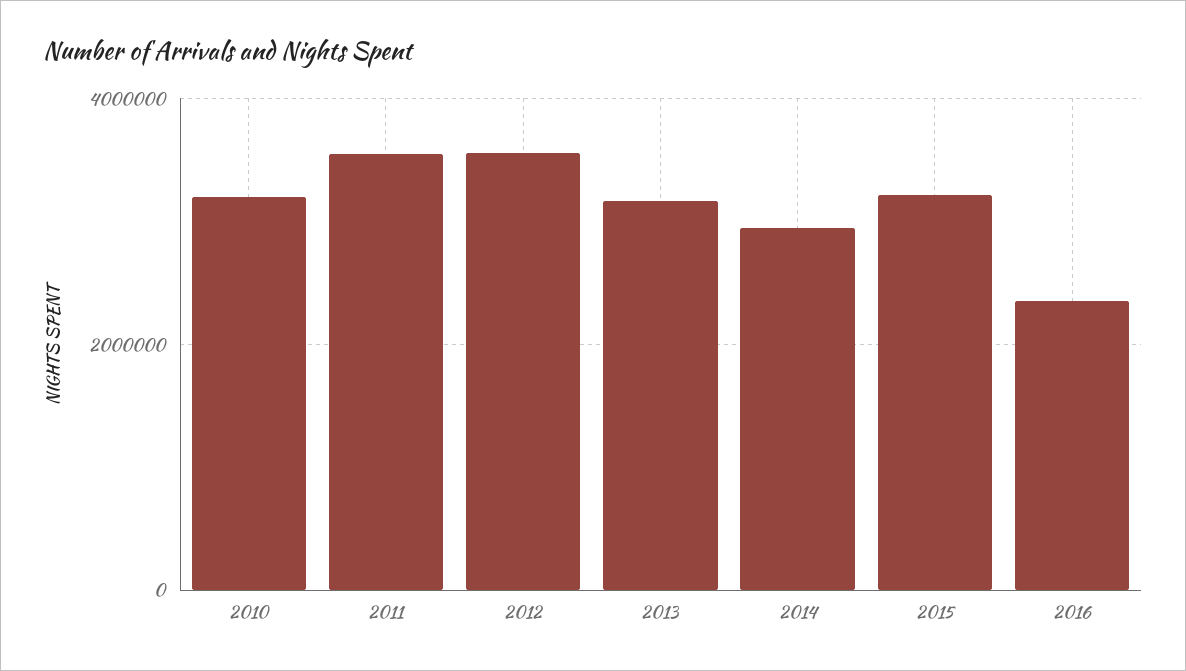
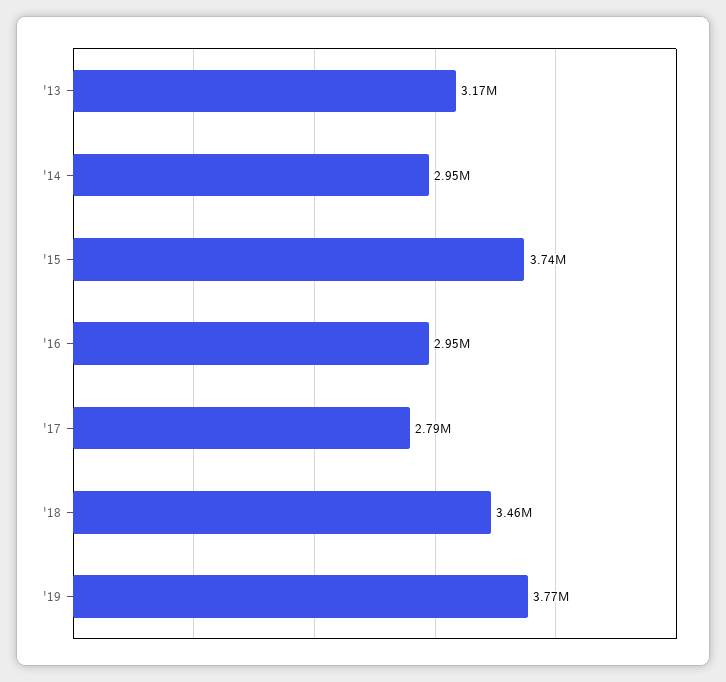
2010: 3200000 -> none
2011: 3600000 -> none
2012: 3600000 -> none
2015: 3200000 -> 3740000
2016: 2400000 -> 2950000
'17: none -> 2790000
'18: none -> 3460000
'19: none -> 3770000

